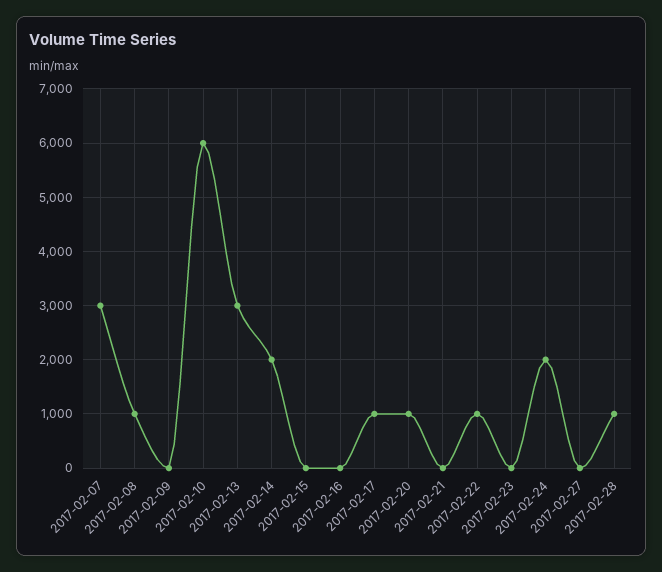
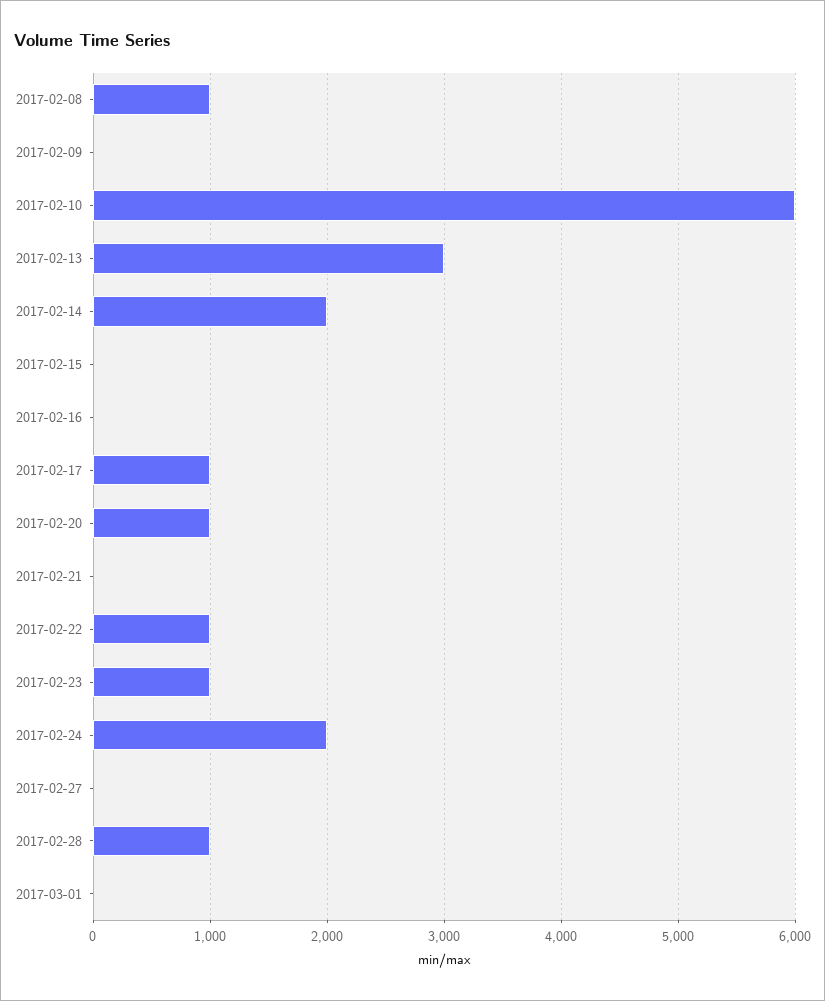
2017-02-07: 3000 -> none
2017-02-23: 0 -> 1000
2017-03-01: none -> 0

